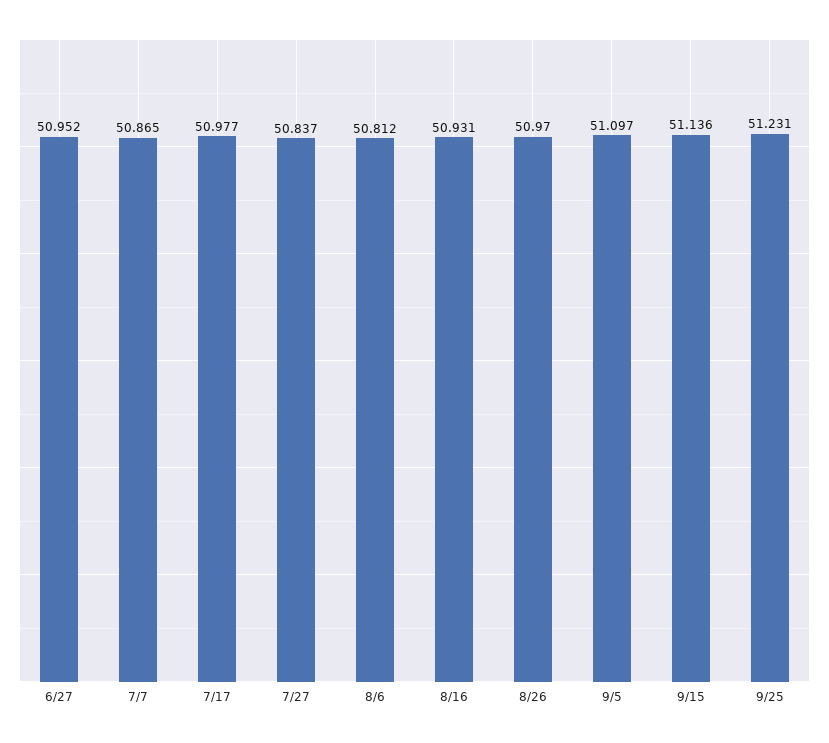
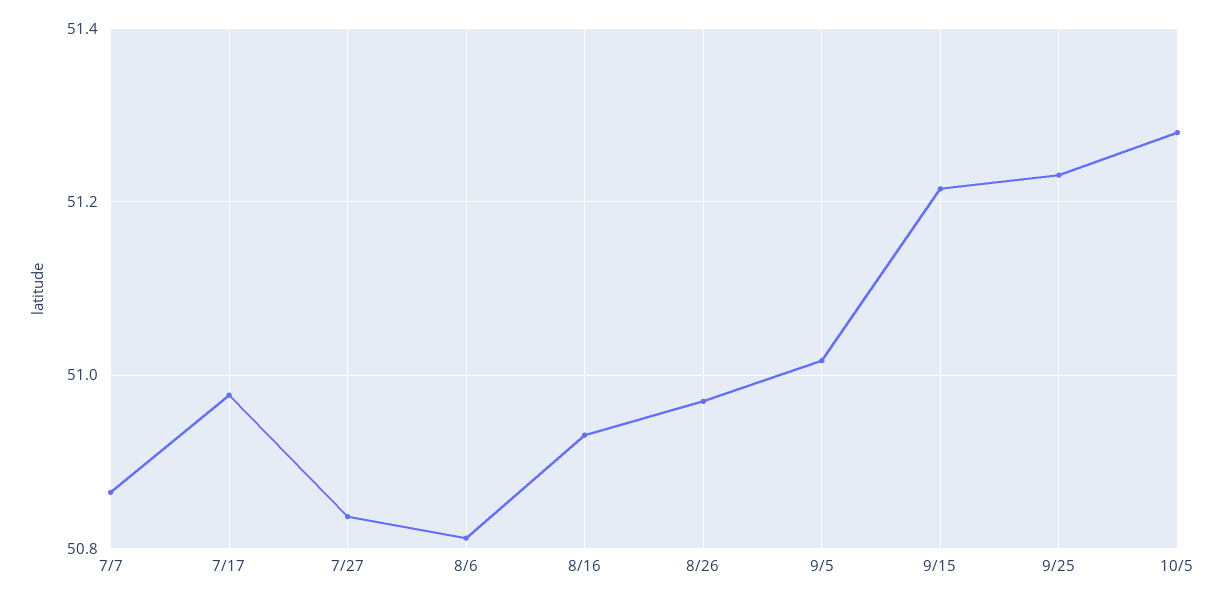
6/27: 50.952 -> none
9/5: 51.097 -> 51.02
9/15: 51.136 -> 51.22
10/5: none -> 51.28

